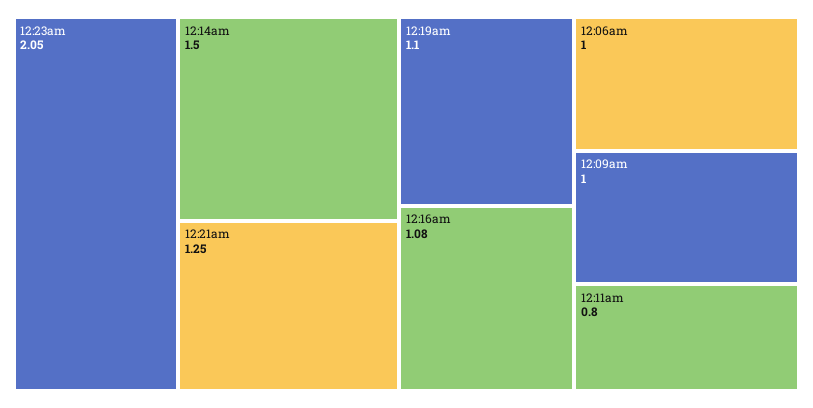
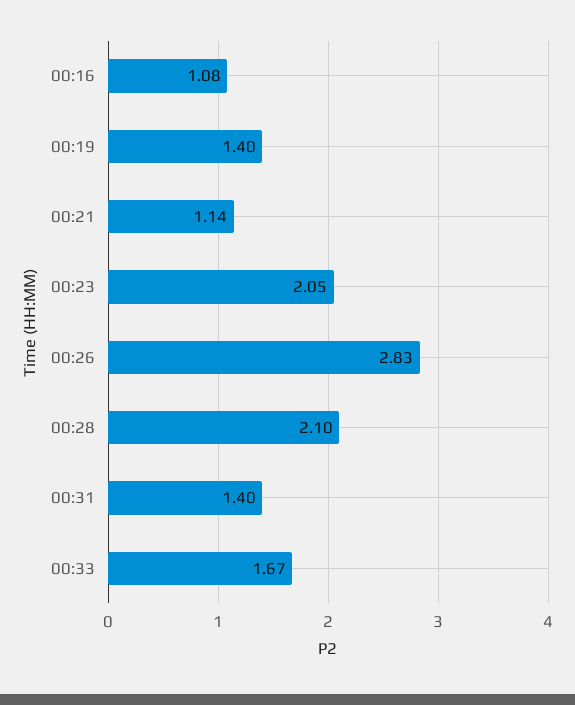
12:14am: 1.5 -> none
12:21am: 1.25 -> 1.14
12:19am: 1.1 -> 1.4
12:06am: 1 -> none
12:09am: 1 -> none
12:11am: 0.8 -> none
00:26: none -> 2.83
00:28: none -> 2.1
00:31: none -> 1.4
00:33: none -> 1.67

